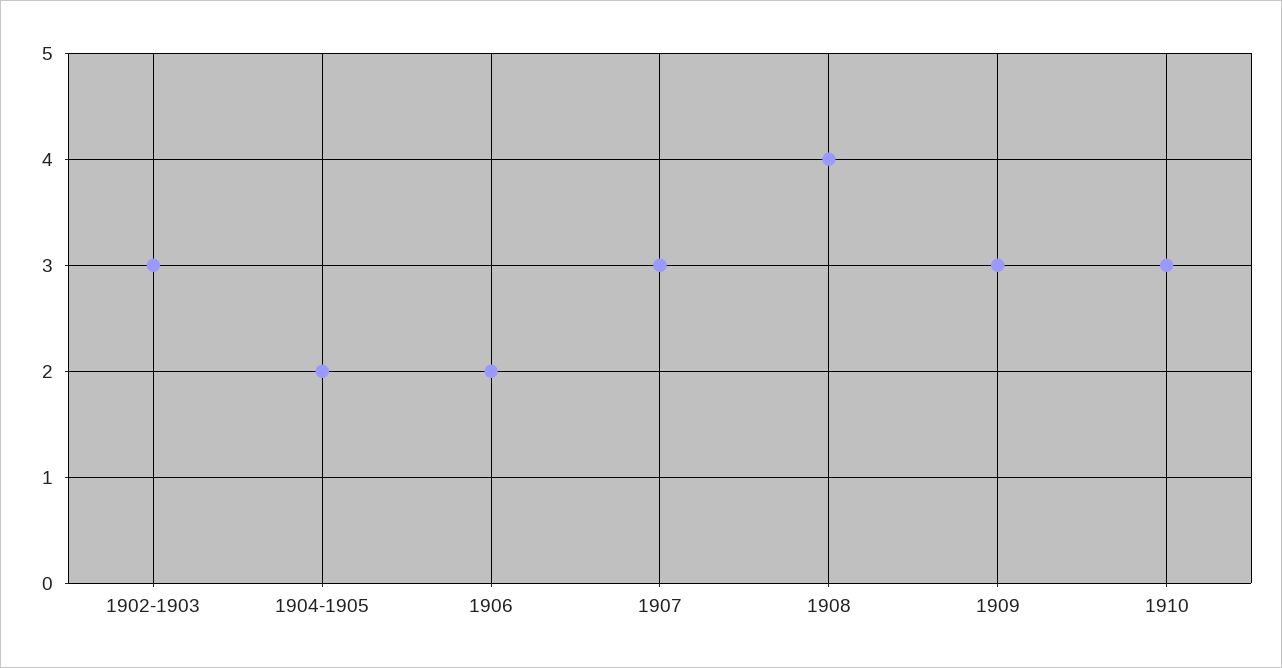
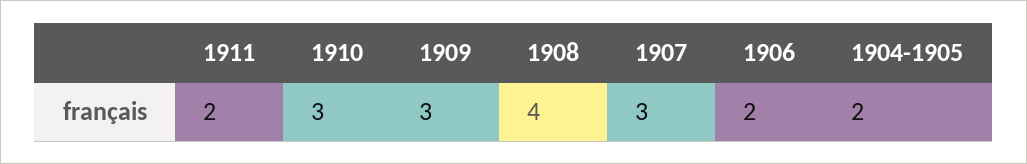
1902-1903: 3 -> none
1911: none -> 2

